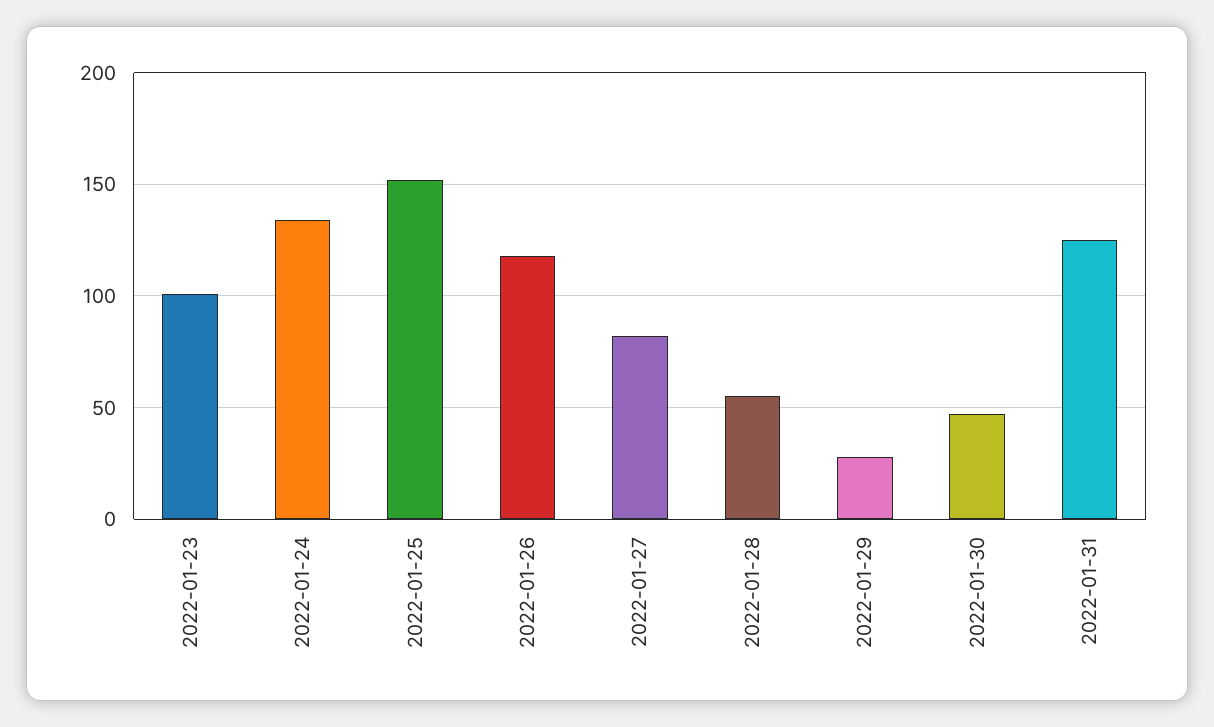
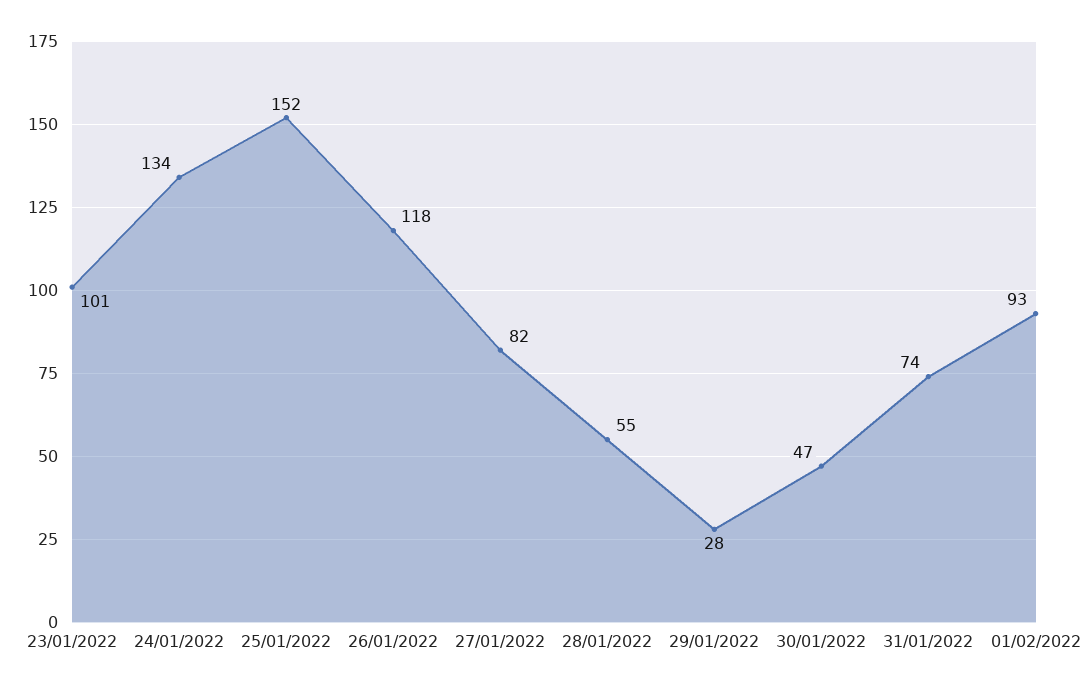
2022-01-31: 125 -> 74
01/02/2022: none -> 93

